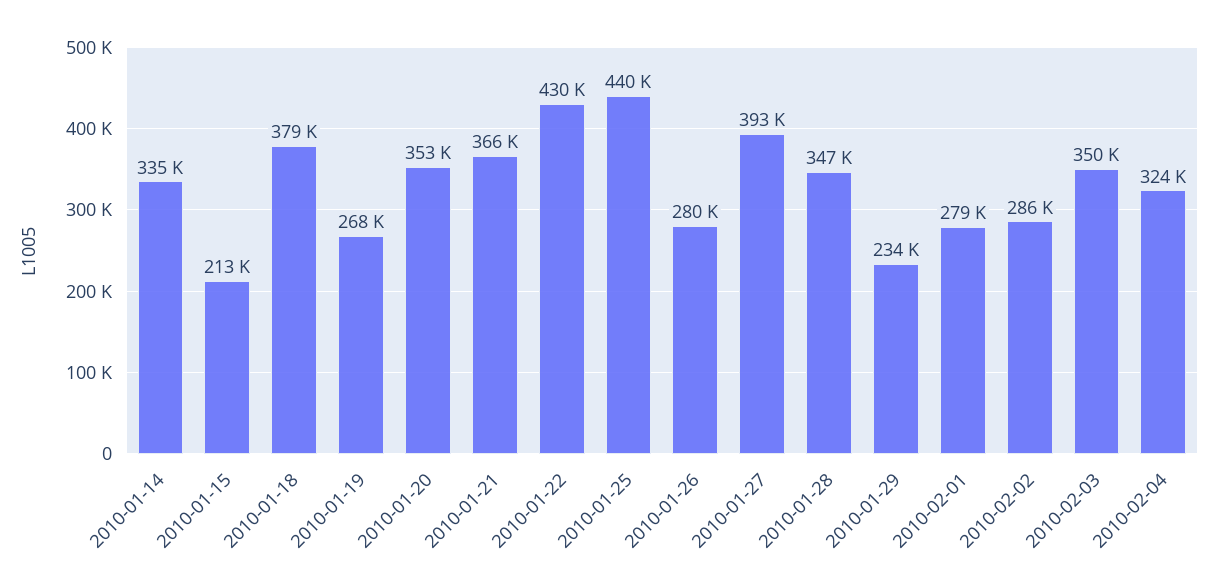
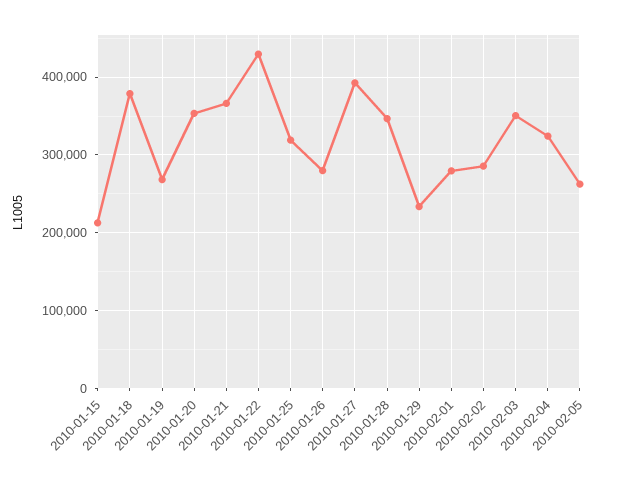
2010-01-14: 335000 -> none
2010-01-25: 440000 -> 320000
2010-02-05: none -> 260000

